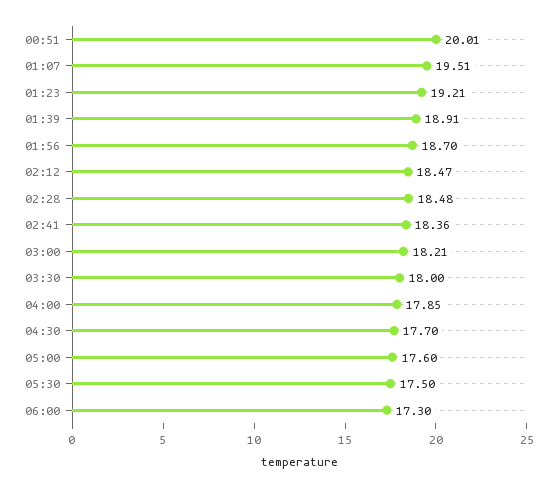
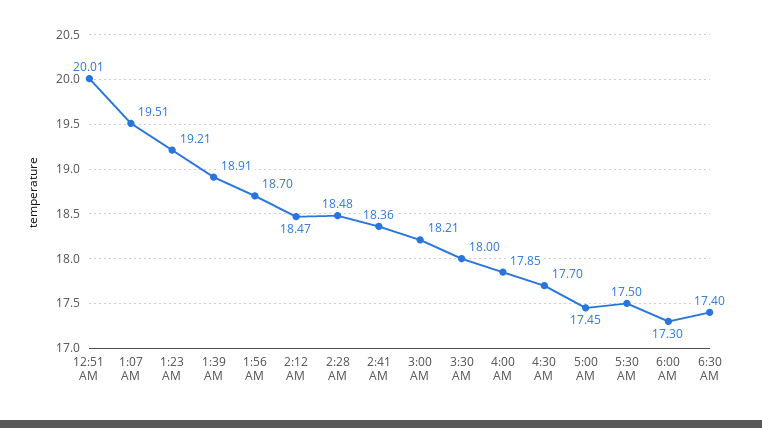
05:00: 17.6 -> 17.45
6:30 AM: none -> 17.4

